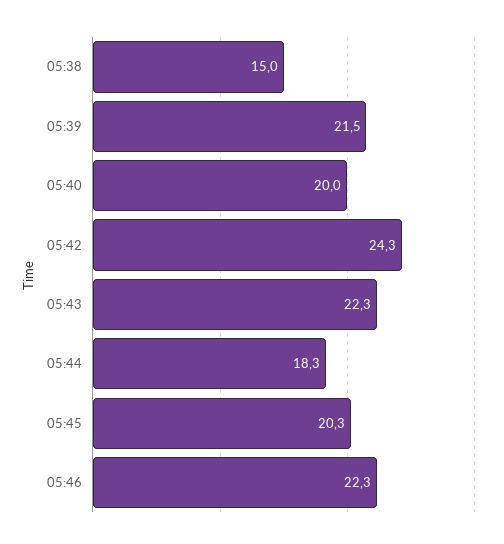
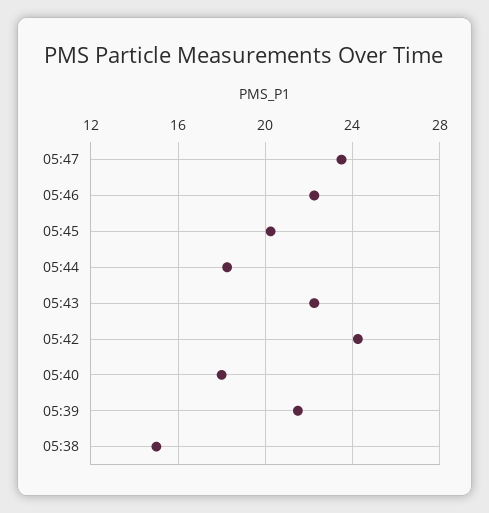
05:40: 20 -> 18
05:47: none -> 23.5

